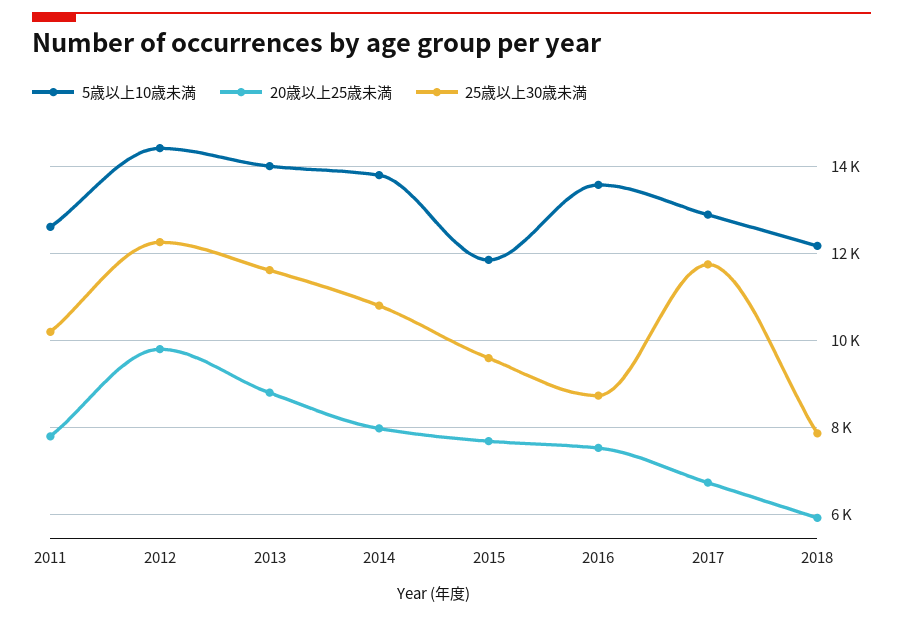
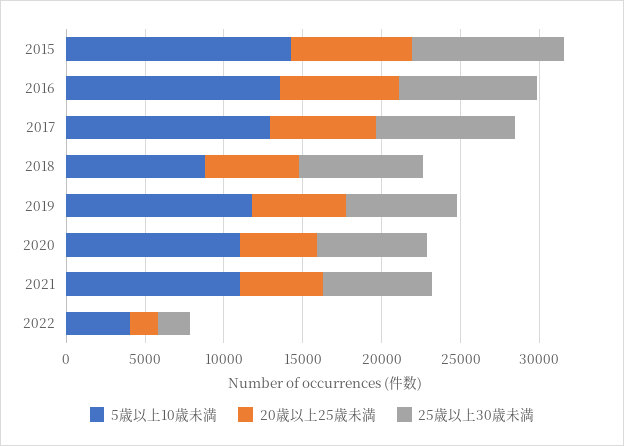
5歳以上10歳未満, 2011: 12600 -> none
20歳以上25歳未満, 2011: 7800 -> none
25歳以上30歳未満, 2011: 10200 -> none
5歳以上10歳未満, 2012: 14400 -> none
20歳以上25歳未満, 2012: 9800 -> none
25歳以上30歳未満, 2012: 12200 -> none
5歳以上10歳未満, 2013: 14000 -> none
20歳以上25歳未満, 2013: 8800 -> none
25歳以上30歳未満, 2013: 11600 -> none
5歳以上10歳未満, 2014: 13800 -> none
20歳以上25歳未満, 2014: 8000 -> none
25歳以上30歳未満, 2014: 10800 -> none
5歳以上10歳未満, 2015: 11800 -> 14000
25歳以上30歳未満, 2017: 11800 -> 9000
5歳以上10歳未満, 2018: 12200 -> 9000
5歳以上10歳未満, 2019: none -> 12000
20歳以上25歳未満, 2019: none -> 6000
25歳以上30歳未満, 2019: none -> 7000
5歳以上10歳未満, 2020: none -> 11000
20歳以上25歳未満, 2020: none -> 5000
25歳以上30歳未満, 2020: none -> 7000
5歳以上10歳未満, 2021: none -> 11000
20歳以上25歳未満, 2021: none -> 5000
25歳以上30歳未満, 2021: none -> 7000
5歳以上10歳未満, 2022: none -> 4000
20歳以上25歳未満, 2022: none -> 2000
25歳以上30歳未満, 2022: none -> 2000

